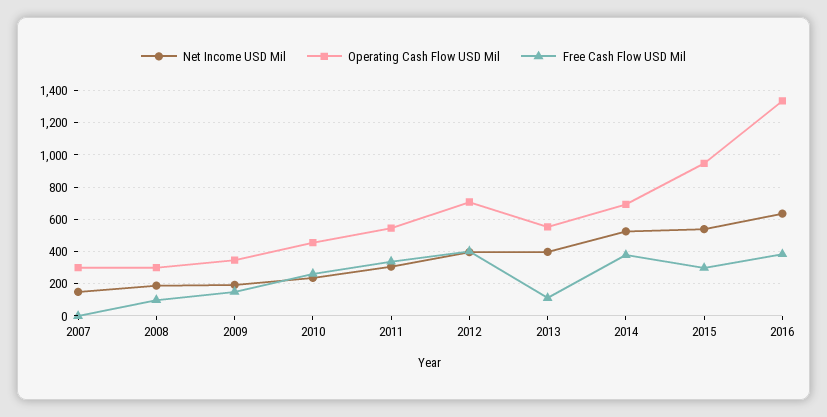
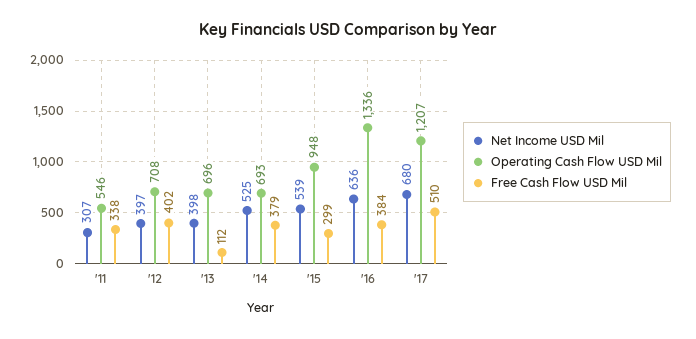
Net Income USD Mil, 2007: 150 -> none
Operating Cash Flow USD Mil, 2007: 300 -> none
Free Cash Flow USD Mil, 2007: 0 -> none
Net Income USD Mil, 2008: 200 -> none
Operating Cash Flow USD Mil, 2008: 300 -> none
Free Cash Flow USD Mil, 2008: 100 -> none
Net Income USD Mil, 2009: 200 -> none
Operating Cash Flow USD Mil, 2009: 350 -> none
Free Cash Flow USD Mil, 2009: 150 -> none
Net Income USD Mil, 2010: 250 -> none
Operating Cash Flow USD Mil, 2010: 450 -> none
Free Cash Flow USD Mil, 2010: 250 -> none
Operating Cash Flow USD Mil, 2013: 550 -> 696
Net Income USD Mil, '17: none -> 680
Operating Cash Flow USD Mil, '17: none -> 1207
Free Cash Flow USD Mil, '17: none -> 510

